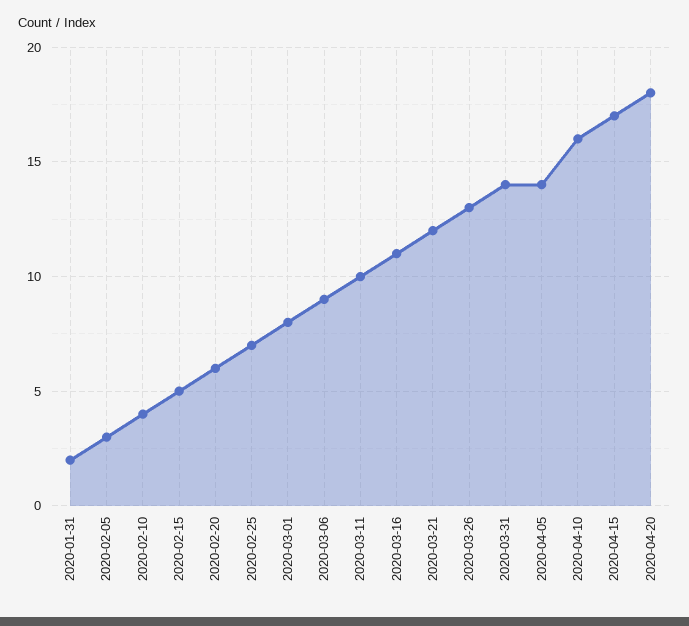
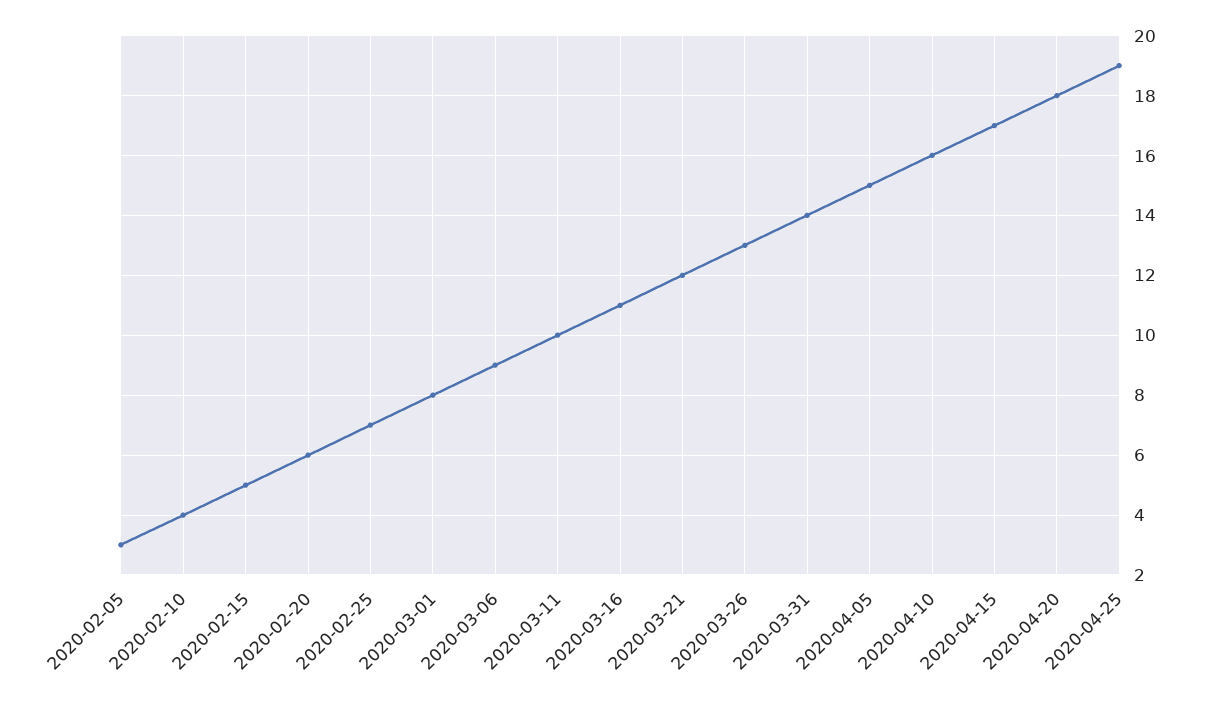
2020-01-31: 2 -> none
2020-04-05: 14 -> 15
2020-04-25: none -> 19

